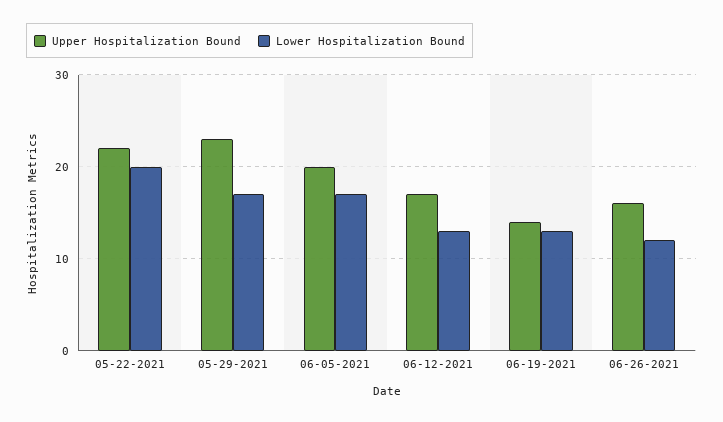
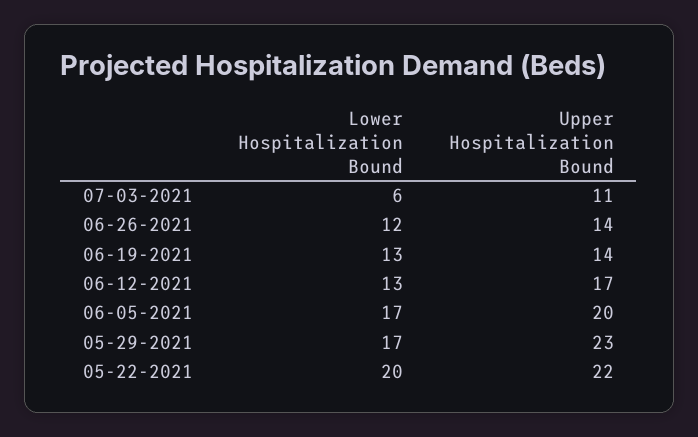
Upper Hospitalization Bound, 06-26-2021: 16 -> 14
Lower Hospitalization Bound, 07-03-2021: none -> 6
Upper Hospitalization Bound, 07-03-2021: none -> 11

